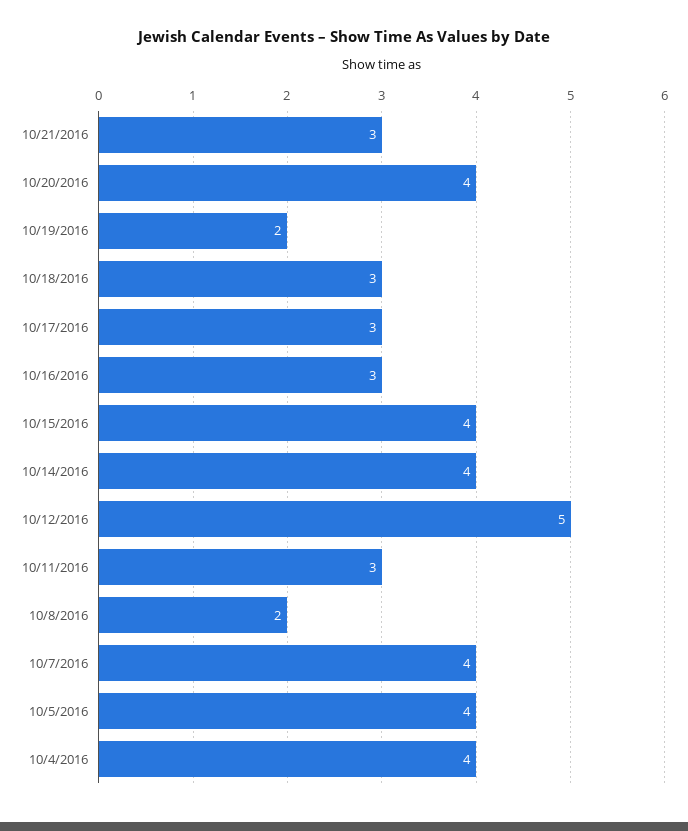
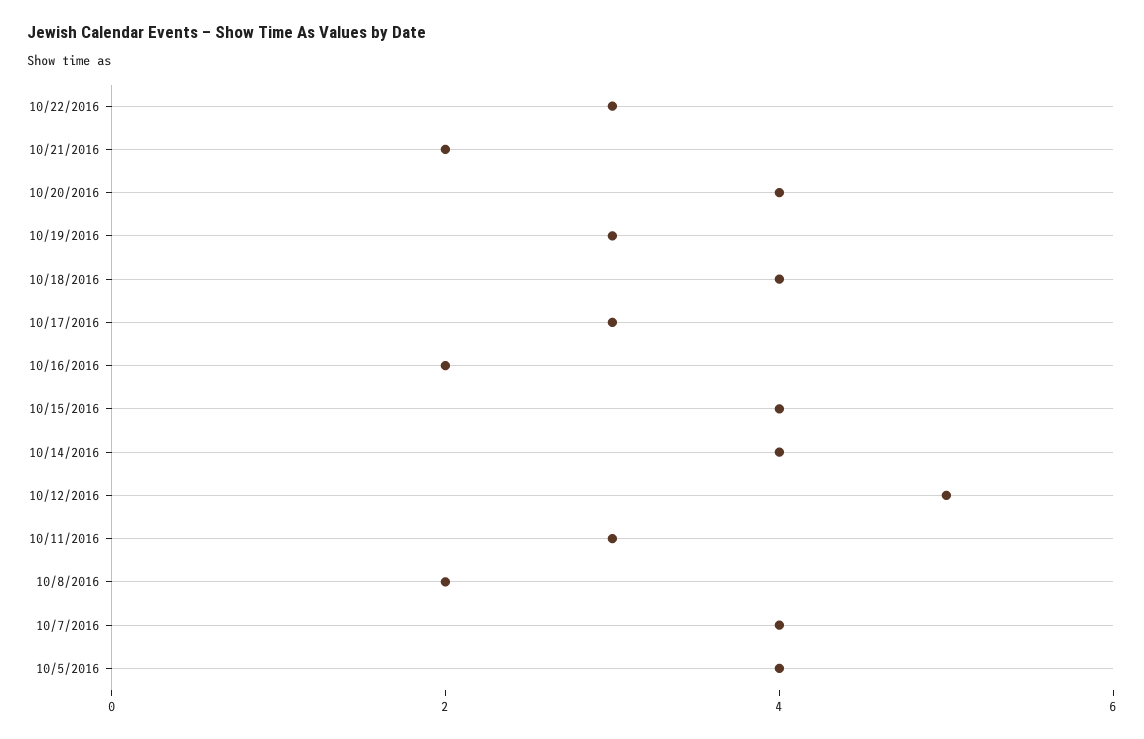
10/21/2016: 3 -> 2
10/19/2016: 2 -> 3
10/18/2016: 3 -> 4
10/16/2016: 3 -> 2
10/4/2016: 4 -> none
10/22/2016: none -> 3

